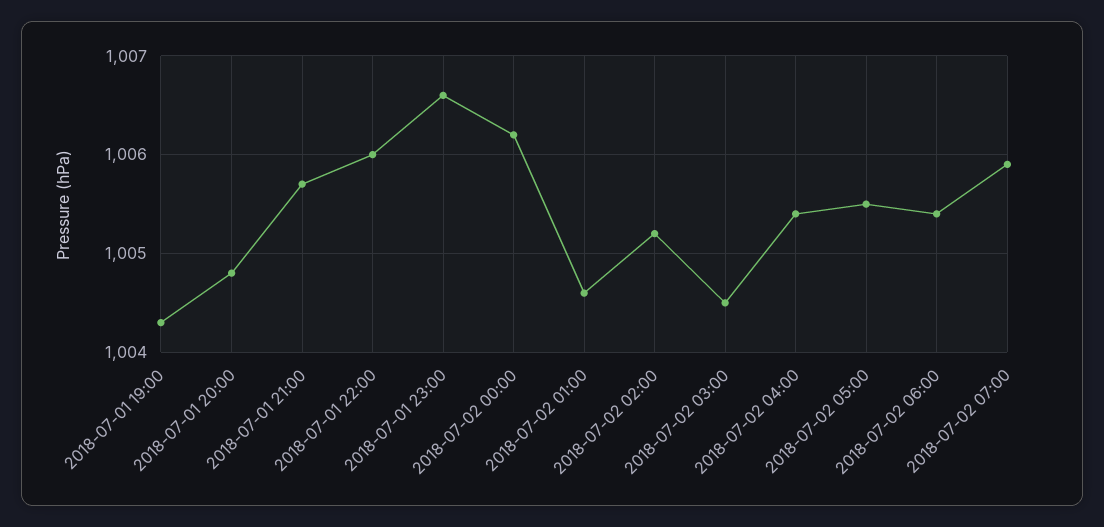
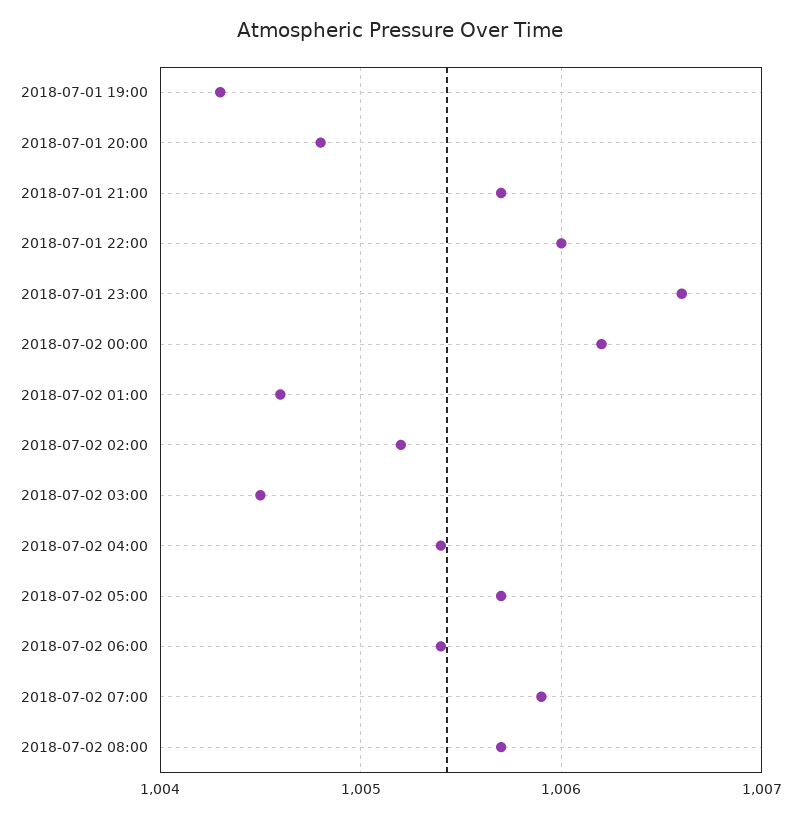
2018-07-02 05:00: 1005.5 -> 1005.7
2018-07-02 08:00: none -> 1005.7

